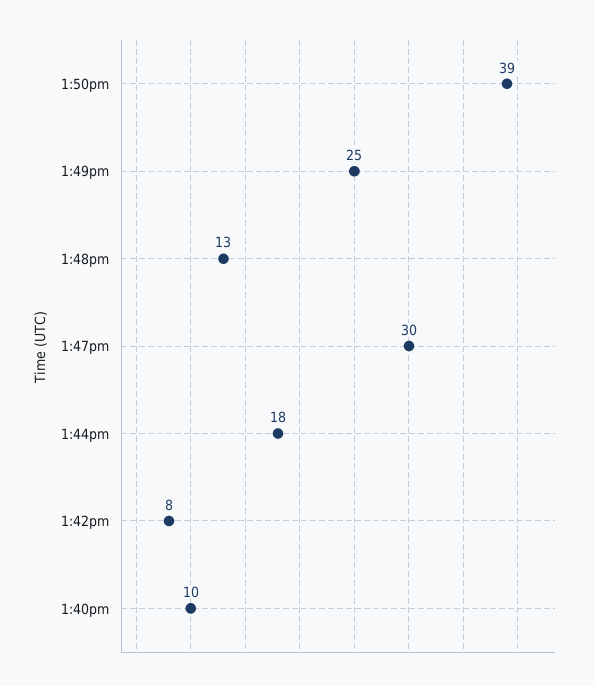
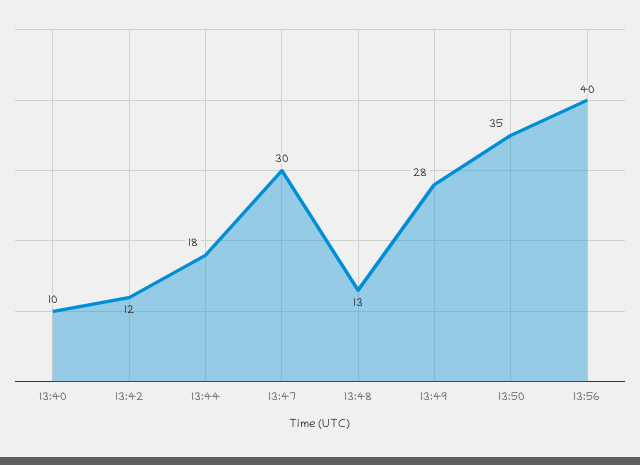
1:50pm: 39 -> 35
1:49pm: 25 -> 28
1:42pm: 8 -> 12
13:56: none -> 40

